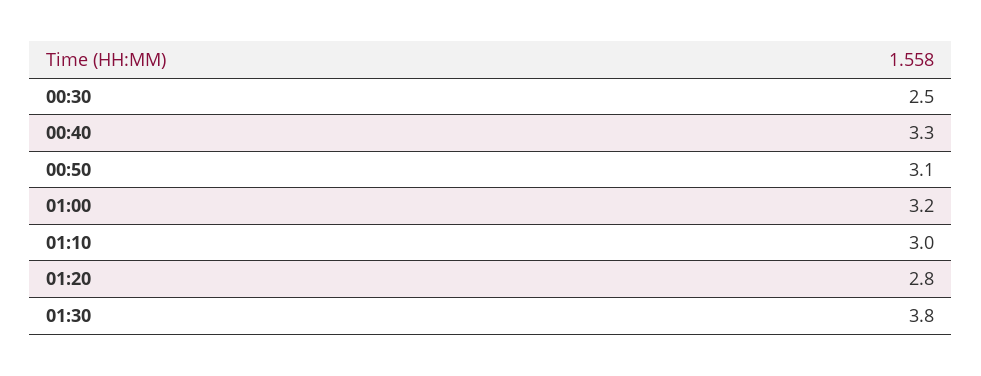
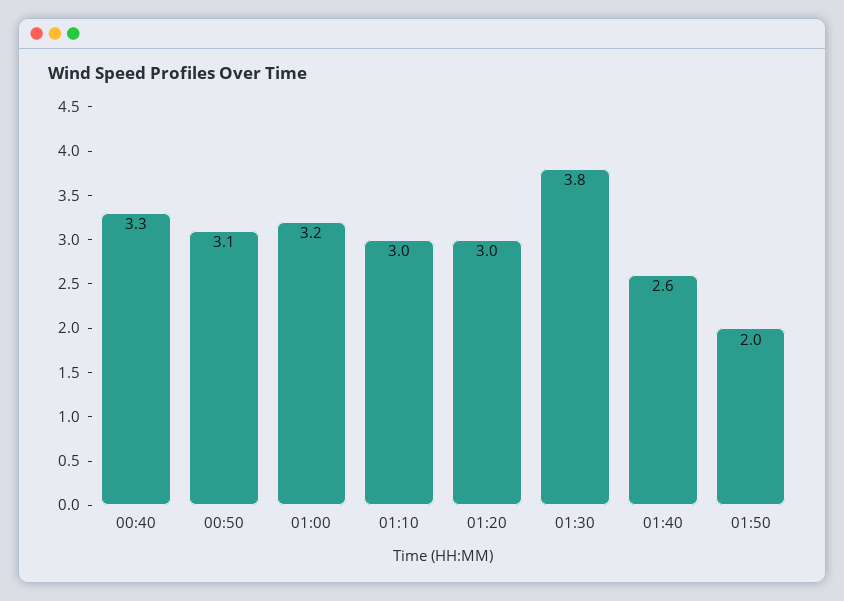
00:30: 2.5 -> none
01:20: 2.8 -> 3
01:40: none -> 2.6
01:50: none -> 2

